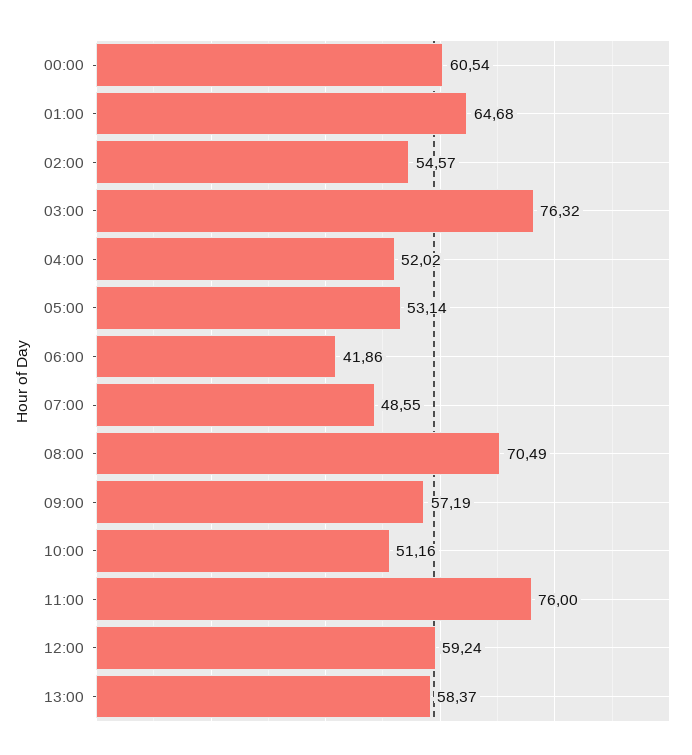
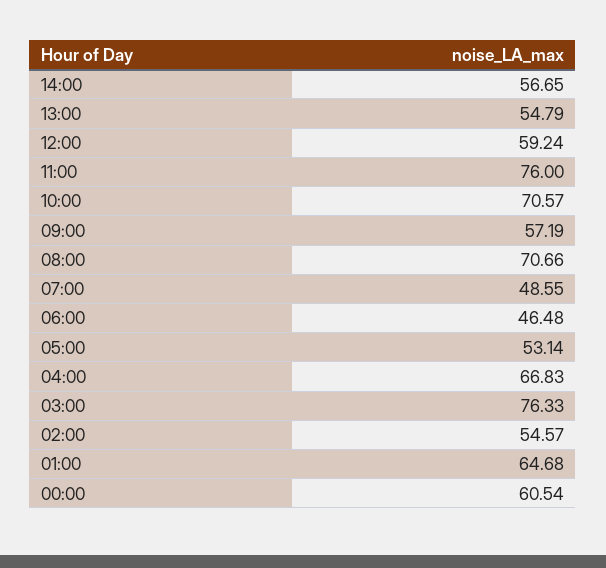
03:00: 76.32 -> 76.33
04:00: 52.02 -> 66.83
06:00: 41.86 -> 46.48
08:00: 70.49 -> 70.66
10:00: 51.16 -> 70.57
13:00: 58.37 -> 54.79
14:00: none -> 56.65

